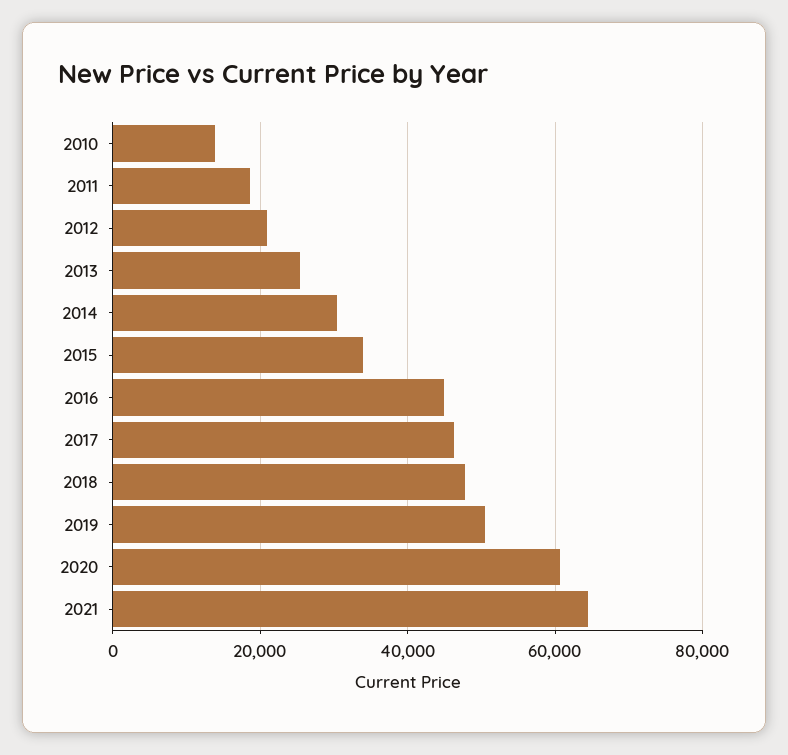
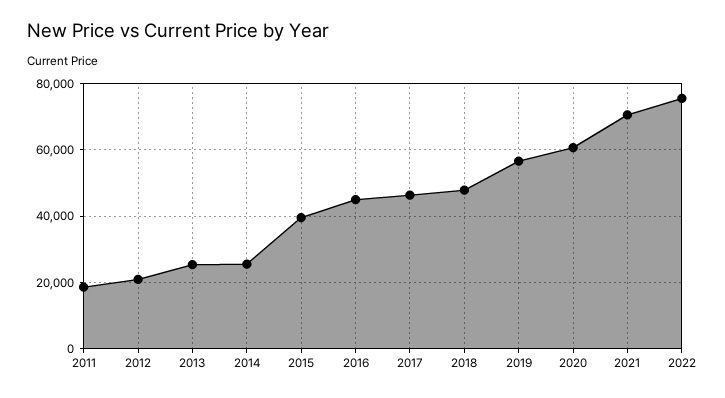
2010: 14000 -> none
2014: 30000 -> 26000
2015: 34000 -> 40000
2019: 50000 -> 56000
2021: 64000 -> 70000
2022: none -> 76000

